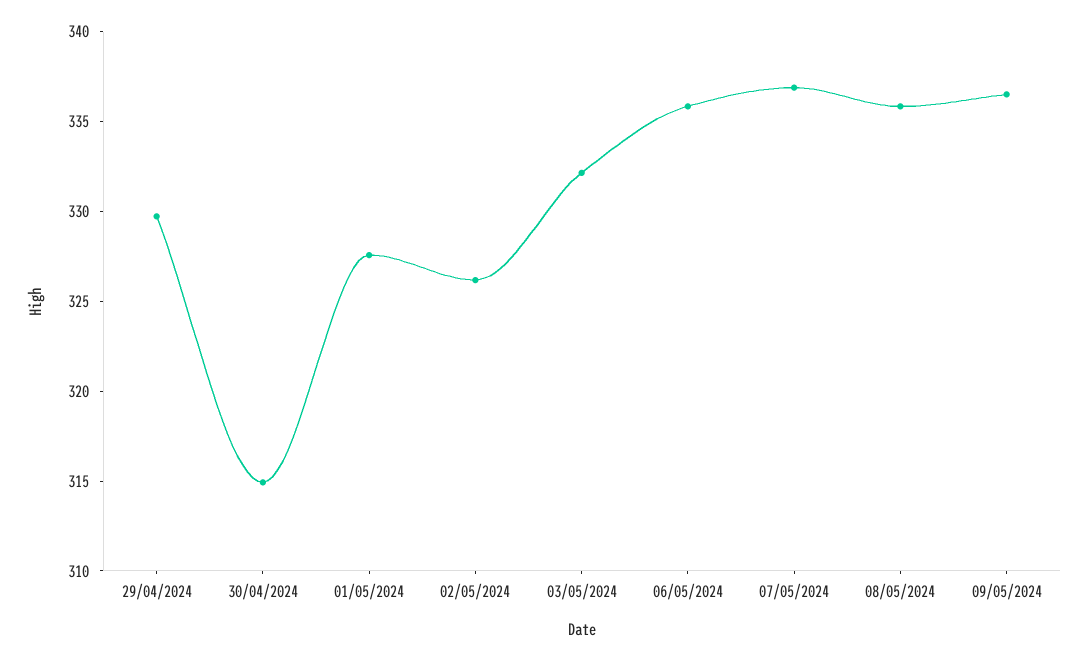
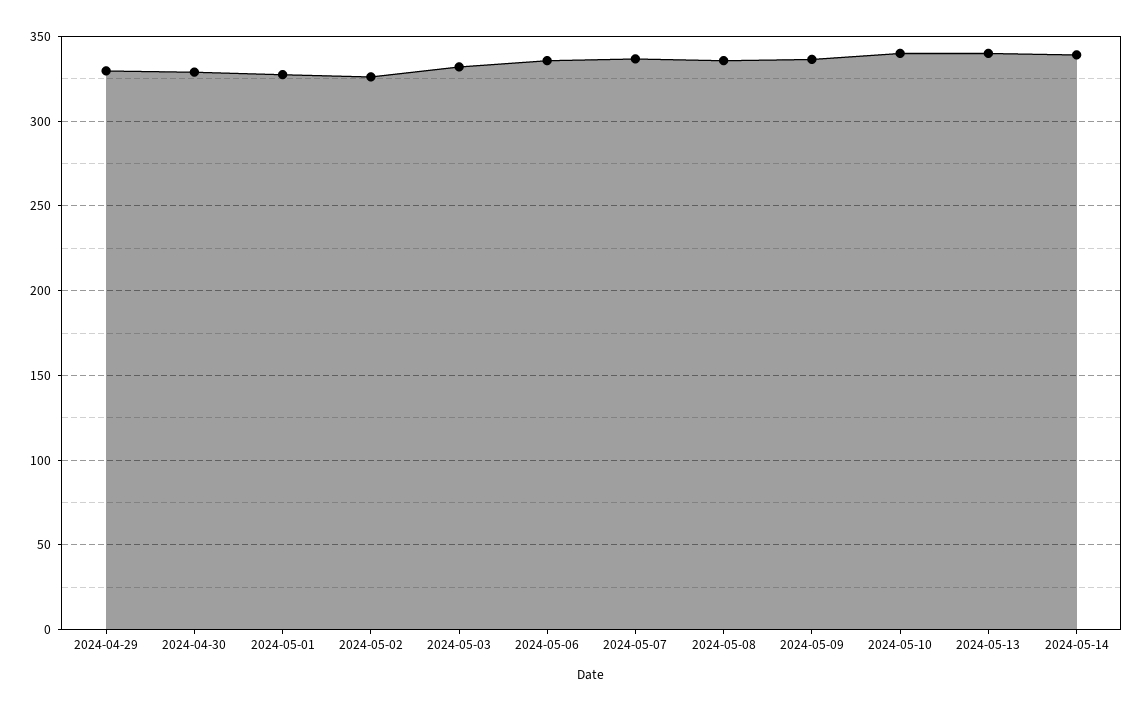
30/04/2024: 315 -> 330
2024-05-10: none -> 340
2024-05-13: none -> 340
2024-05-14: none -> 340

